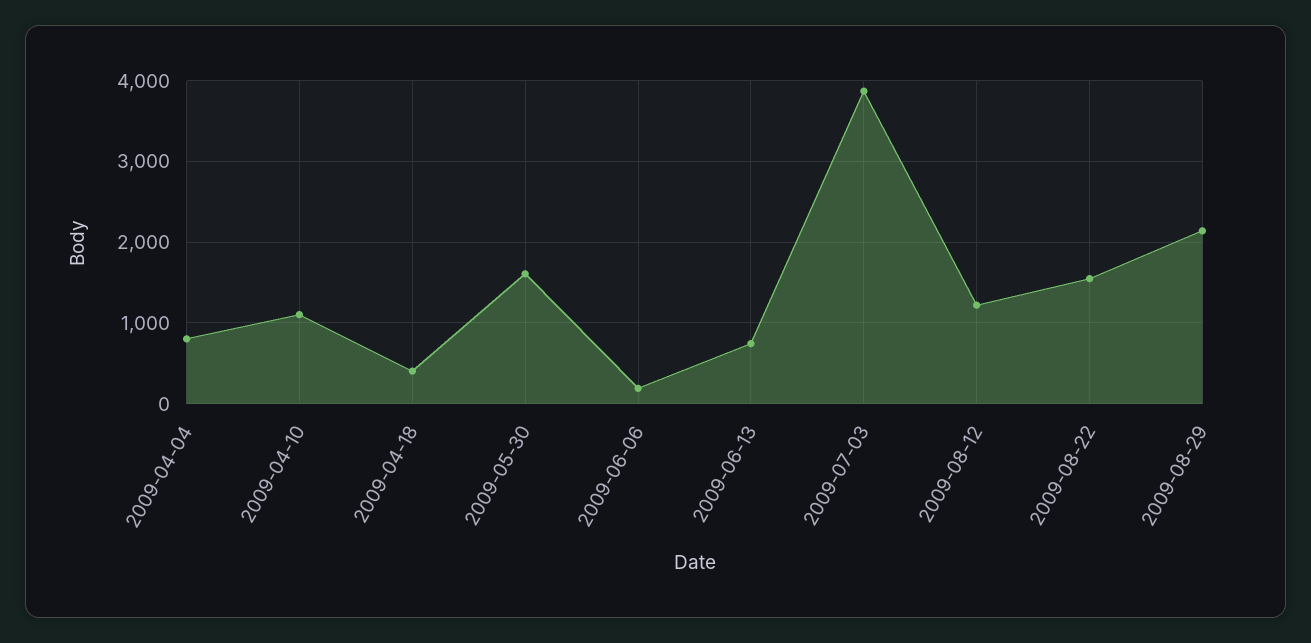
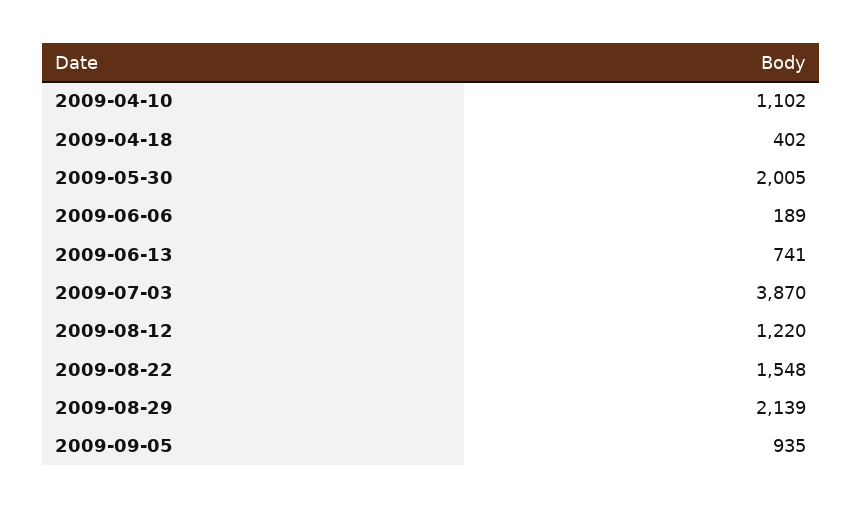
2009-04-04: 800 -> none
2009-05-30: 1600 -> 2005
2009-09-05: none -> 935

